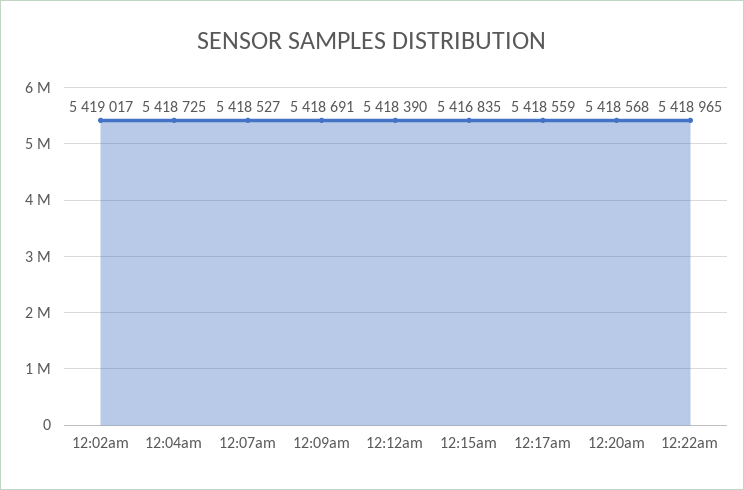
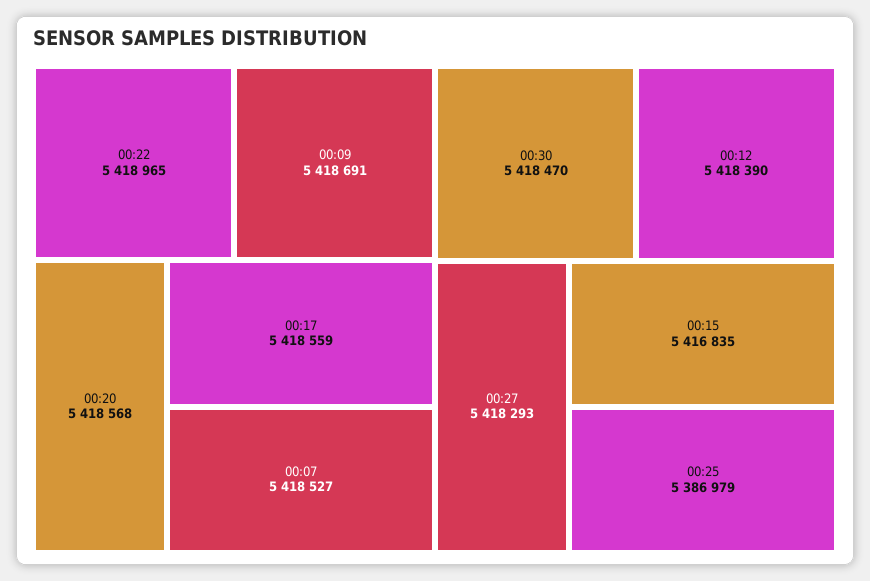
12:02am: 5419017 -> none
12:04am: 5418725 -> none
00:30: none -> 5418470
00:27: none -> 5418293
00:25: none -> 5386979

